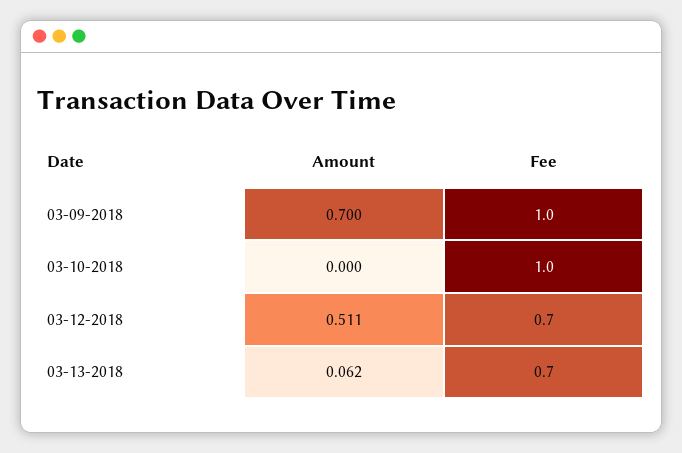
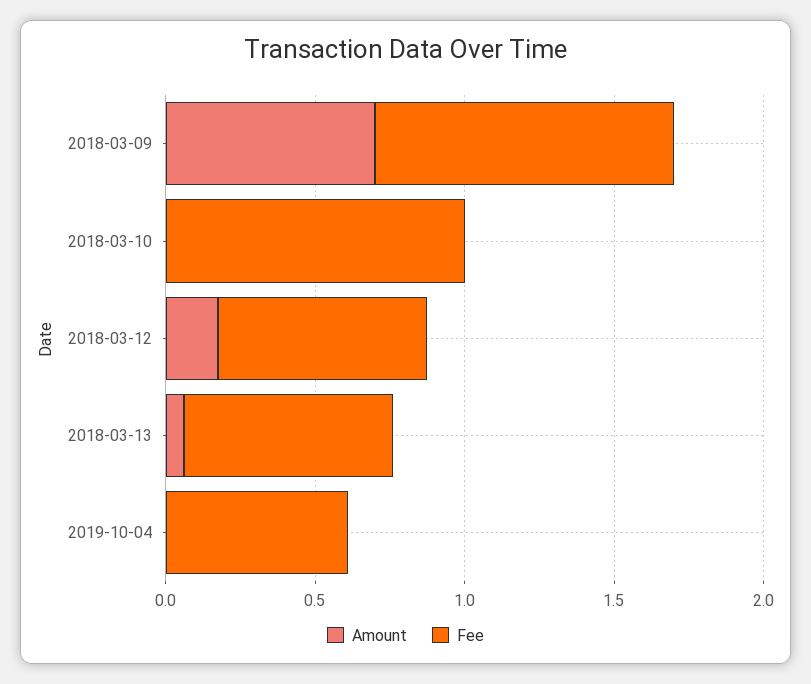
Amount, 03-12-2018: 0.511 -> 0.2
Amount, 2019-10-04: none -> 0
Fee, 2019-10-04: none -> 0.6

